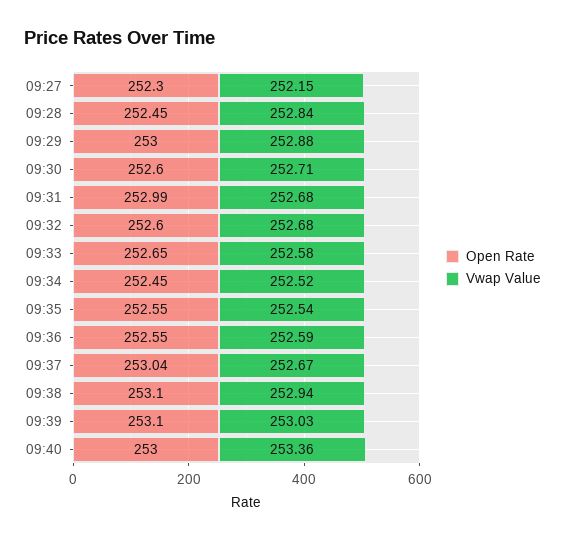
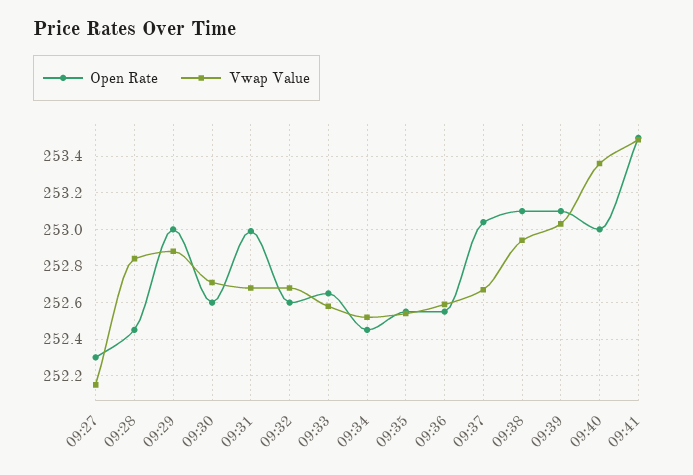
Open Rate, 09:41: none -> 253.5
Vwap Value, 09:41: none -> 253.5

